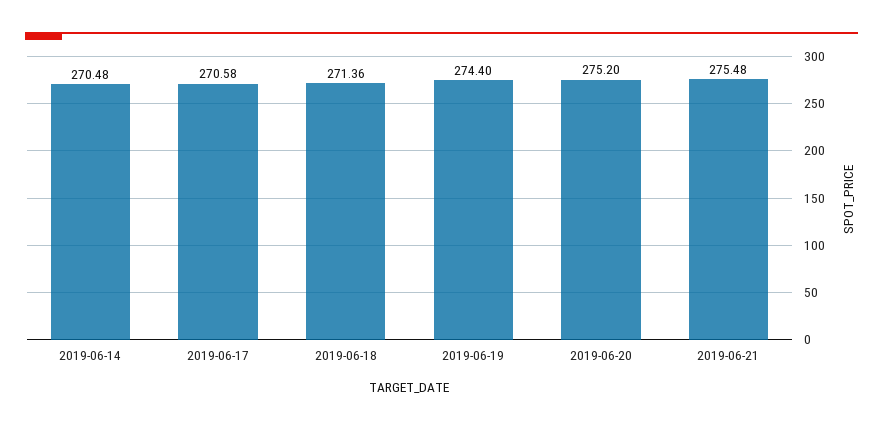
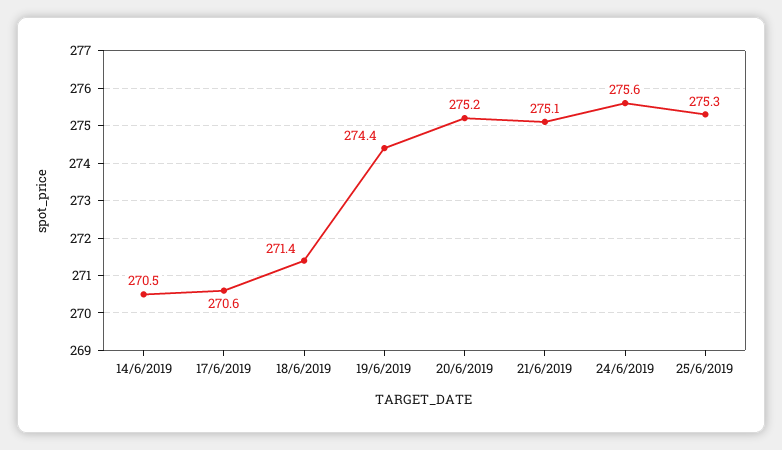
2019-06-21: 275.48 -> 275.1
24/6/2019: none -> 275.6
25/6/2019: none -> 275.3

